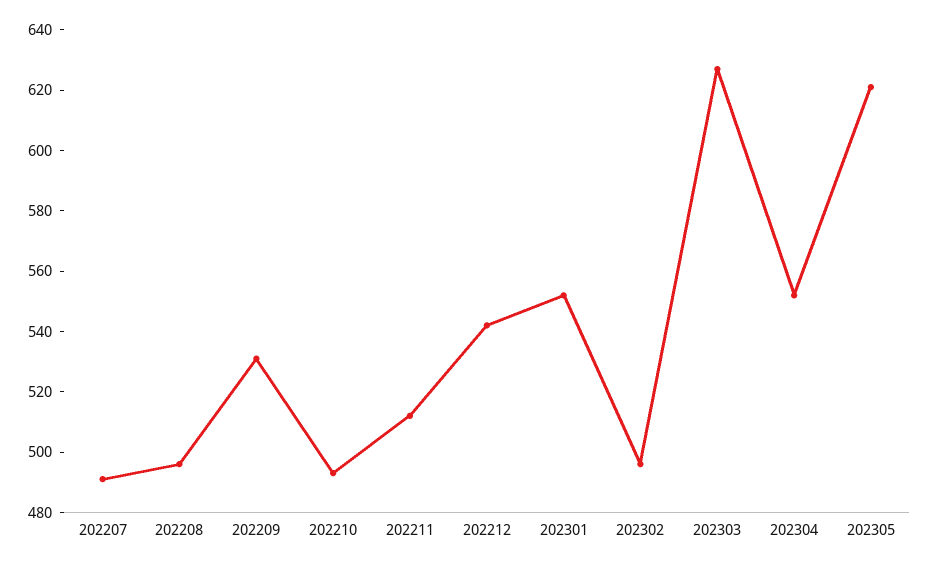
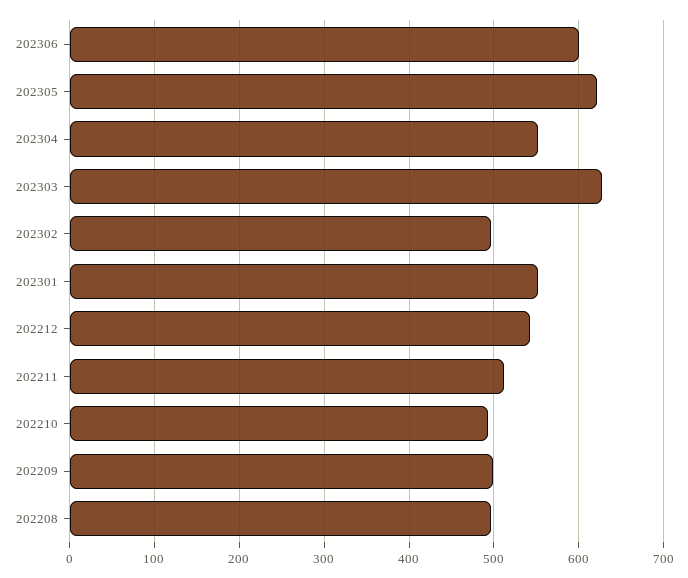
202207: 490 -> none
202209: 530 -> 500
202306: none -> 600

